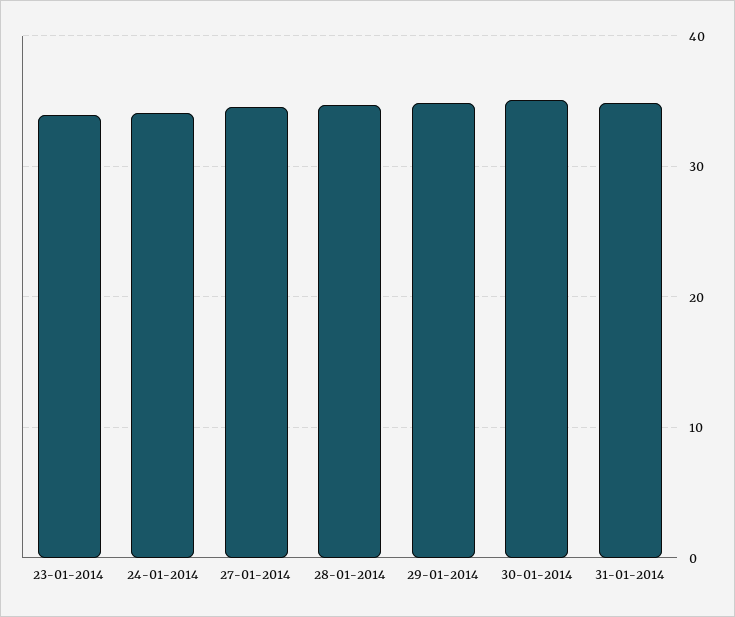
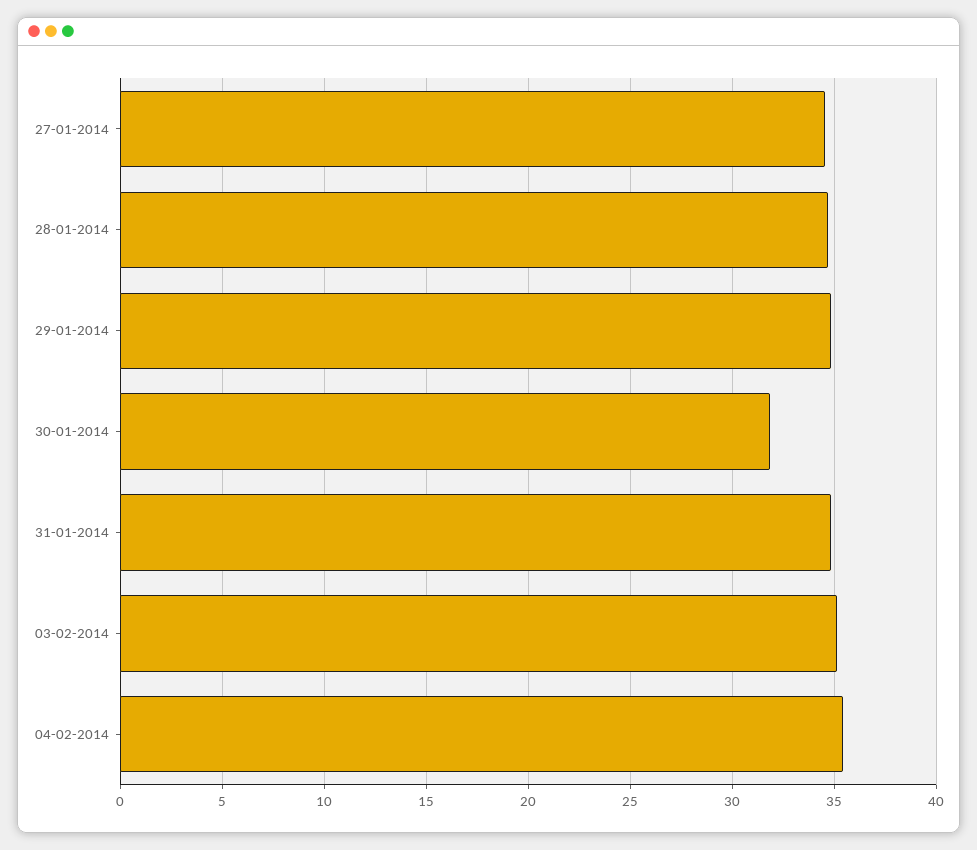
23-01-2014: 34 -> none
24-01-2014: 34 -> none
30-01-2014: 35 -> 32
03-02-2014: none -> 35
04-02-2014: none -> 35.5

